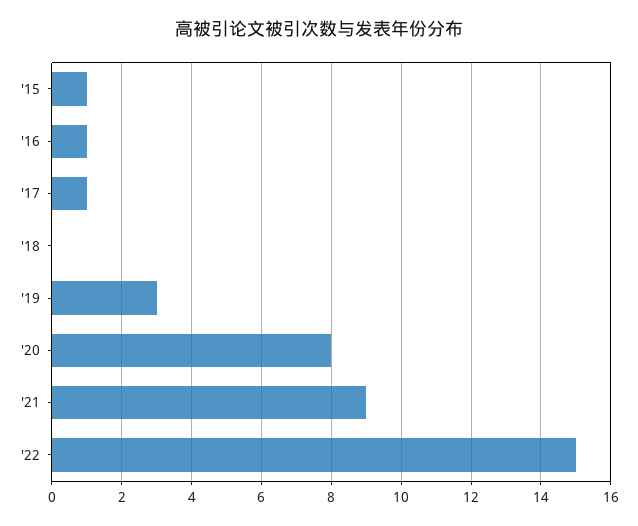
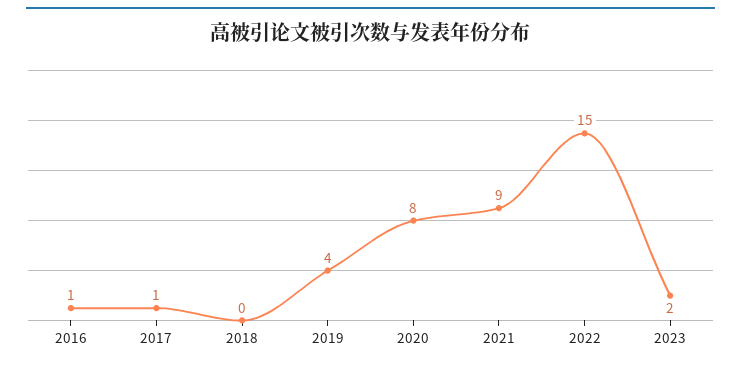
'15: 1 -> none
'19: 3 -> 4
2023: none -> 2

